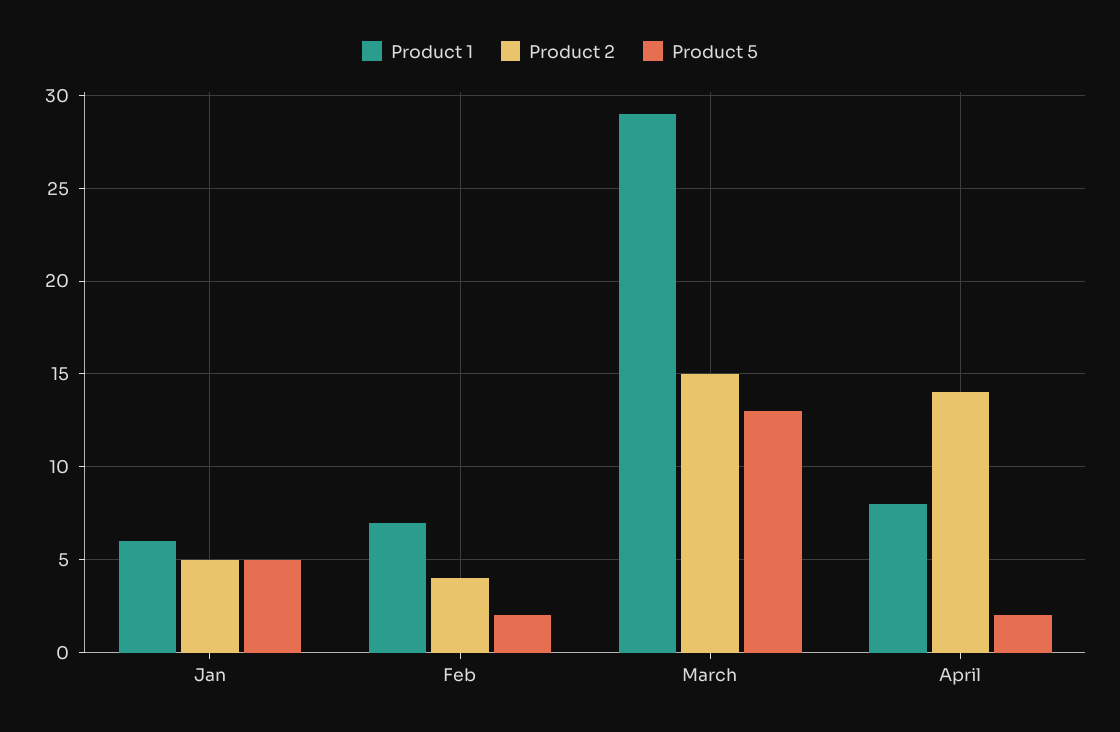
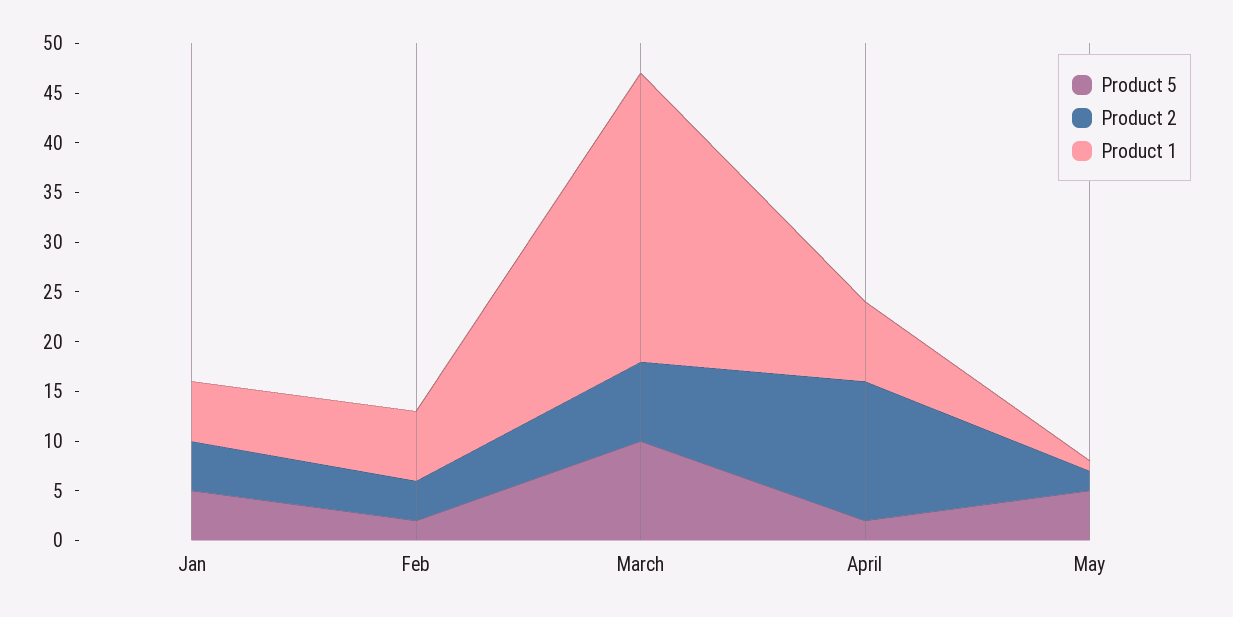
Product 2, March: 15 -> 8
Product 5, March: 13 -> 10
Product 5, May: none -> 5
Product 2, May: none -> 2
Product 1, May: none -> 1

